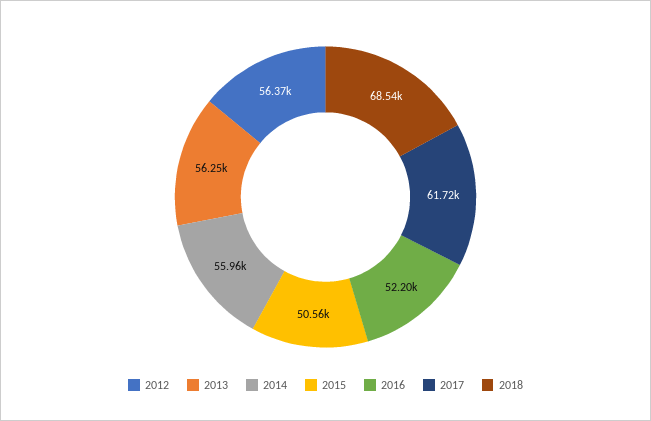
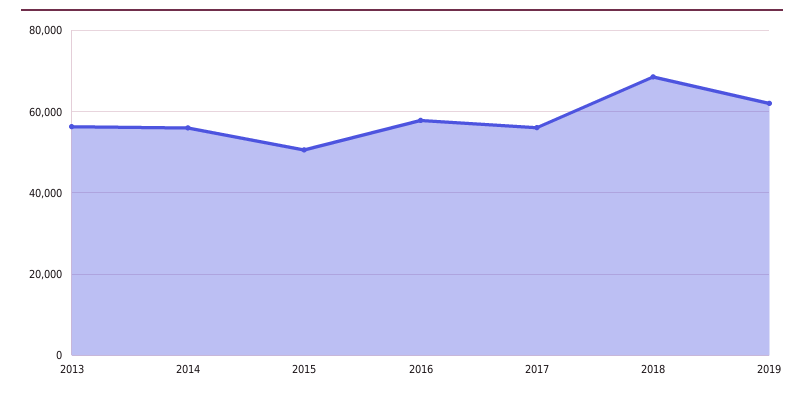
2012: 56370 -> none
2016: 52200 -> 58000
2017: 61720 -> 56000
2019: none -> 62000

